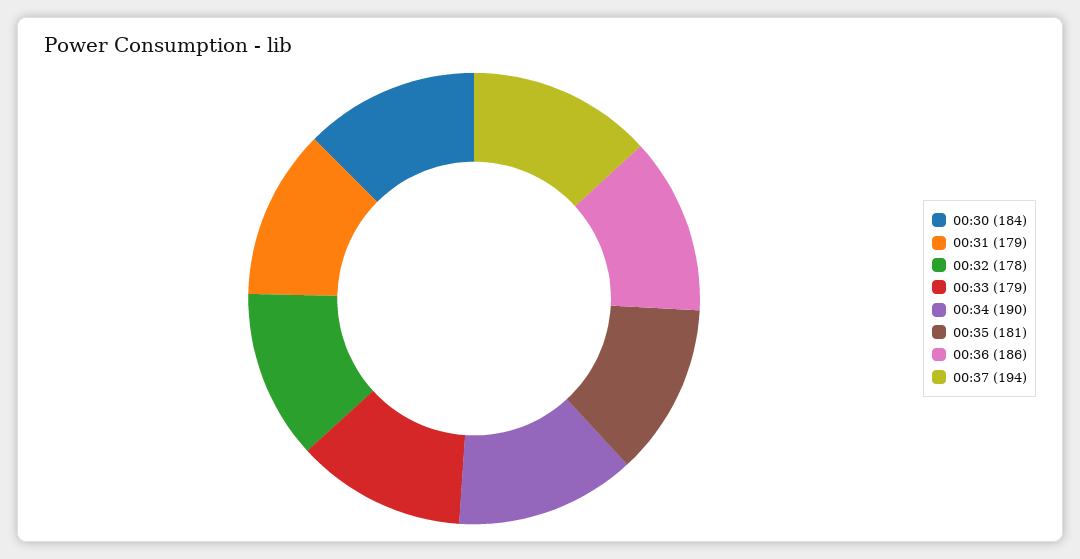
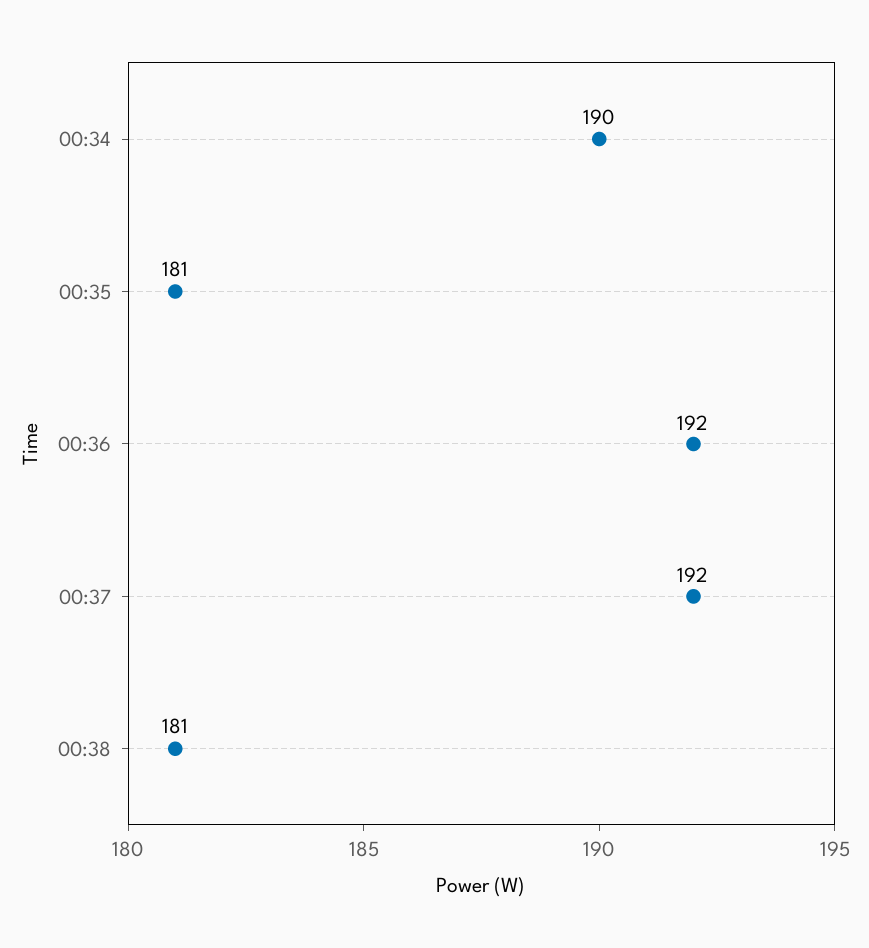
00:30: 184 -> none
00:31: 179 -> none
00:32: 178 -> none
00:33: 179 -> none
00:36: 186 -> 192
00:37: 194 -> 192
00:38: none -> 181

